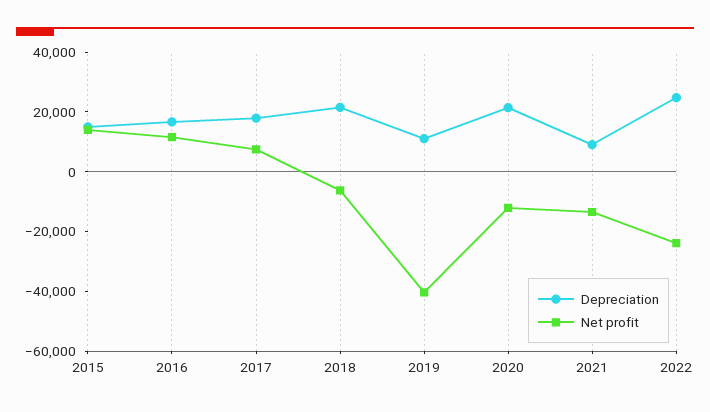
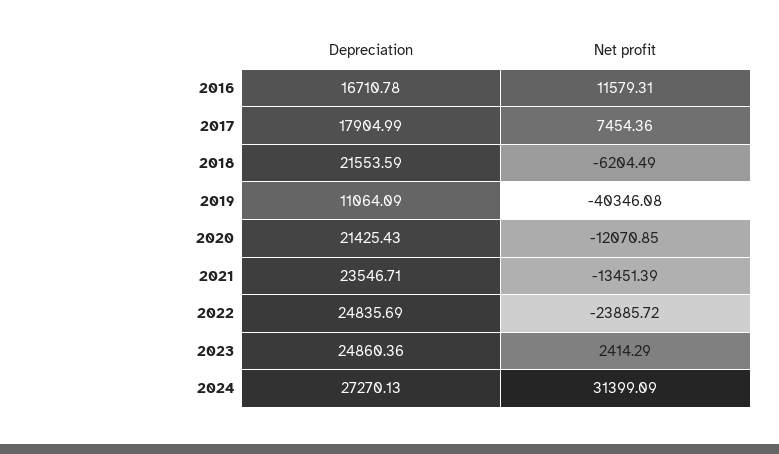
Depreciation, 2015: 15000 -> none
Net profit, 2015: 15000 -> none
Depreciation, 2021: 10000 -> 23546.71
Depreciation, 2023: none -> 24860.36
Net profit, 2023: none -> 2414.29
Depreciation, 2024: none -> 27270.13
Net profit, 2024: none -> 31399.09

